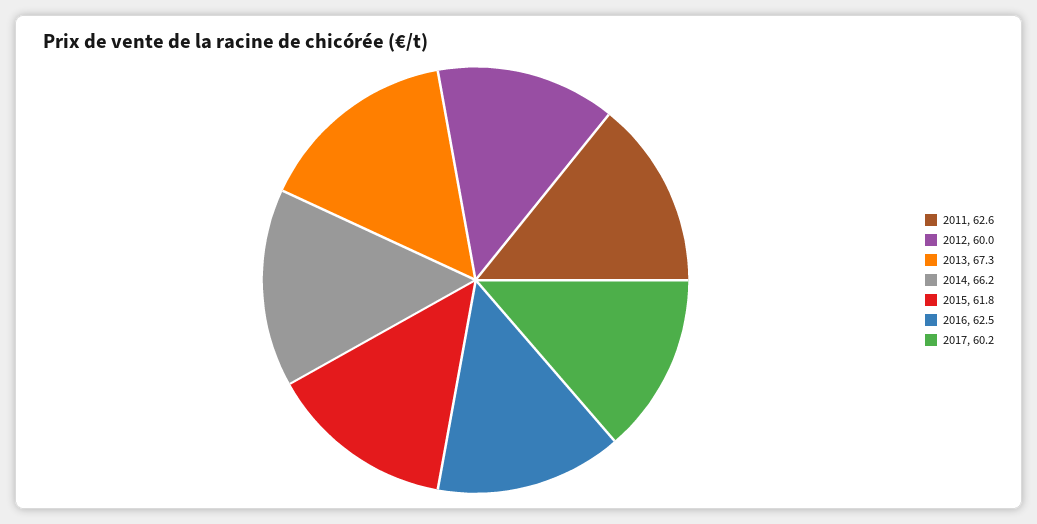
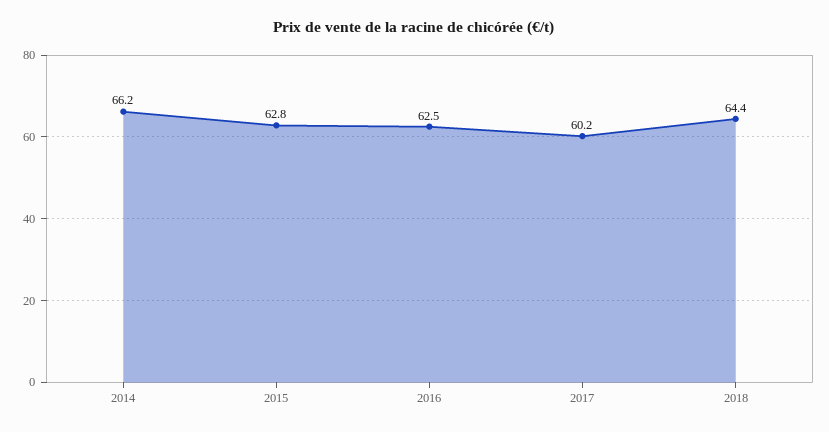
2011: 62.6 -> none
2012: 60 -> none
2013: 67.3 -> none
2015: 61.8 -> 62.8
2018: none -> 64.4

